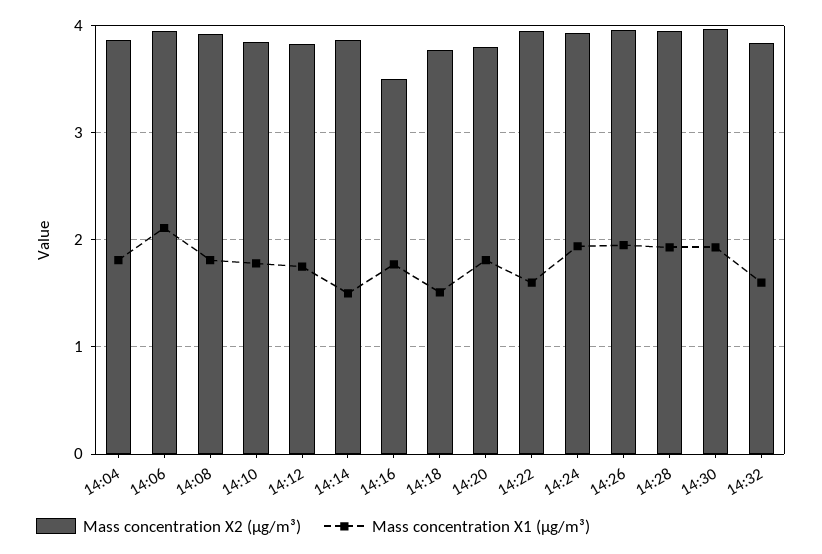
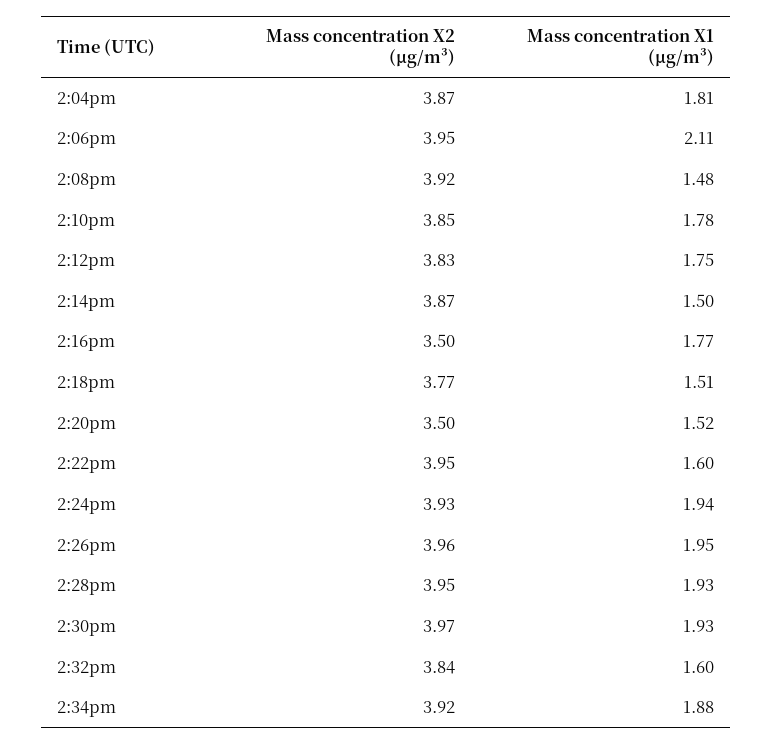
Mass concentration X1 (μg/m³), 14:08: 1.8 -> 1.48
Mass concentration X2 (μg/m³), 14:20: 3.8 -> 3.5
Mass concentration X1 (μg/m³), 14:20: 1.8 -> 1.52
Mass concentration X2 (μg/m³), 2:34pm: none -> 3.92
Mass concentration X1 (μg/m³), 2:34pm: none -> 1.88

